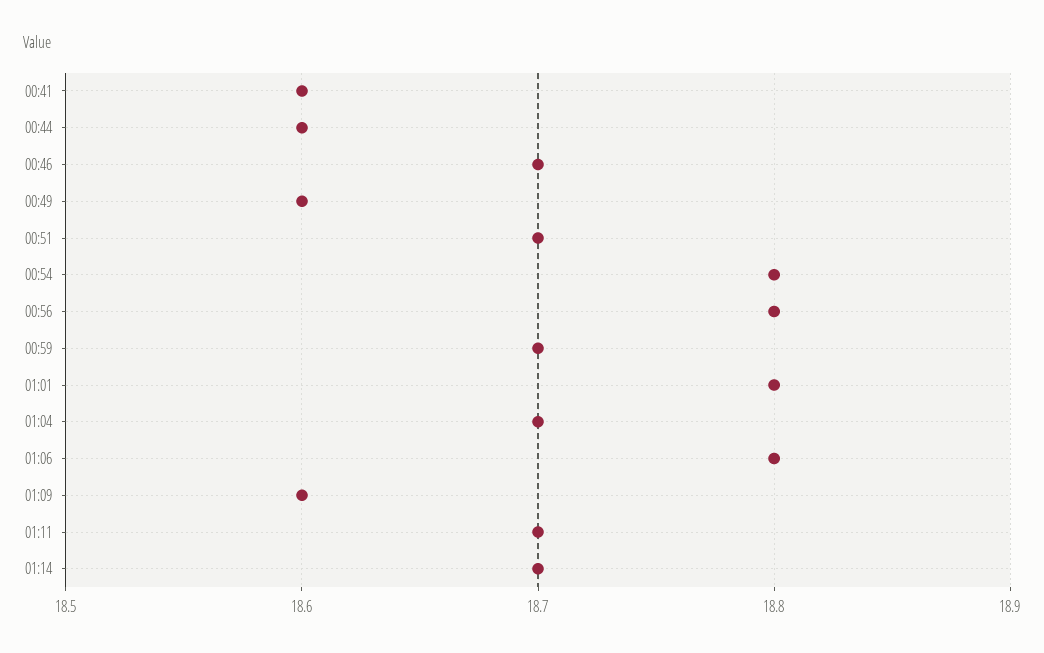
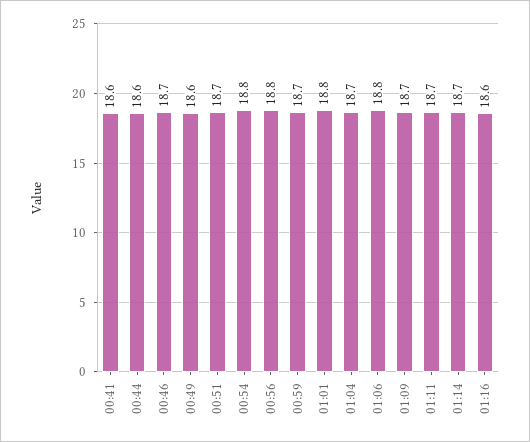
01:09: 18.6 -> 18.7
01:16: none -> 18.6

